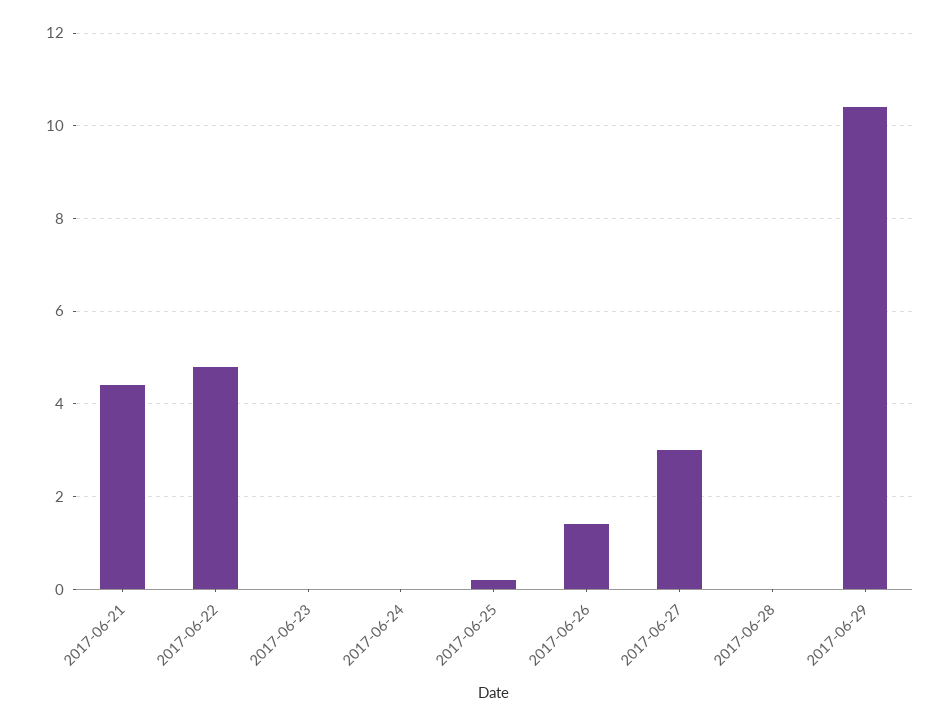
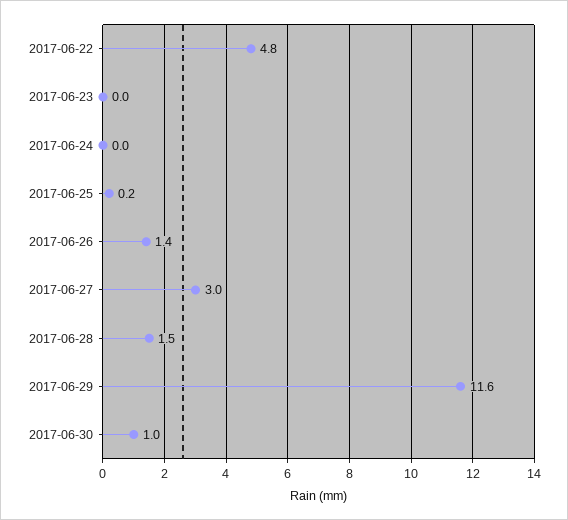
2017-06-21: 4.5 -> none
2017-06-28: 0 -> 1.5
2017-06-29: 10.5 -> 11.6
2017-06-30: none -> 1

